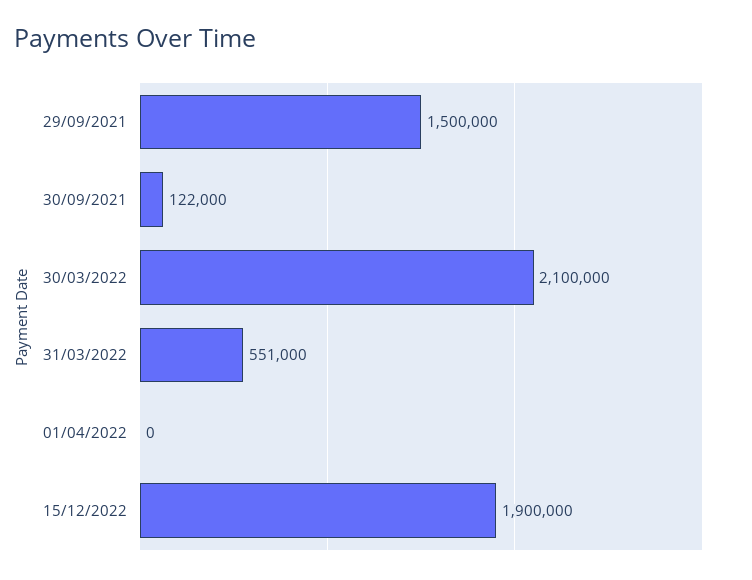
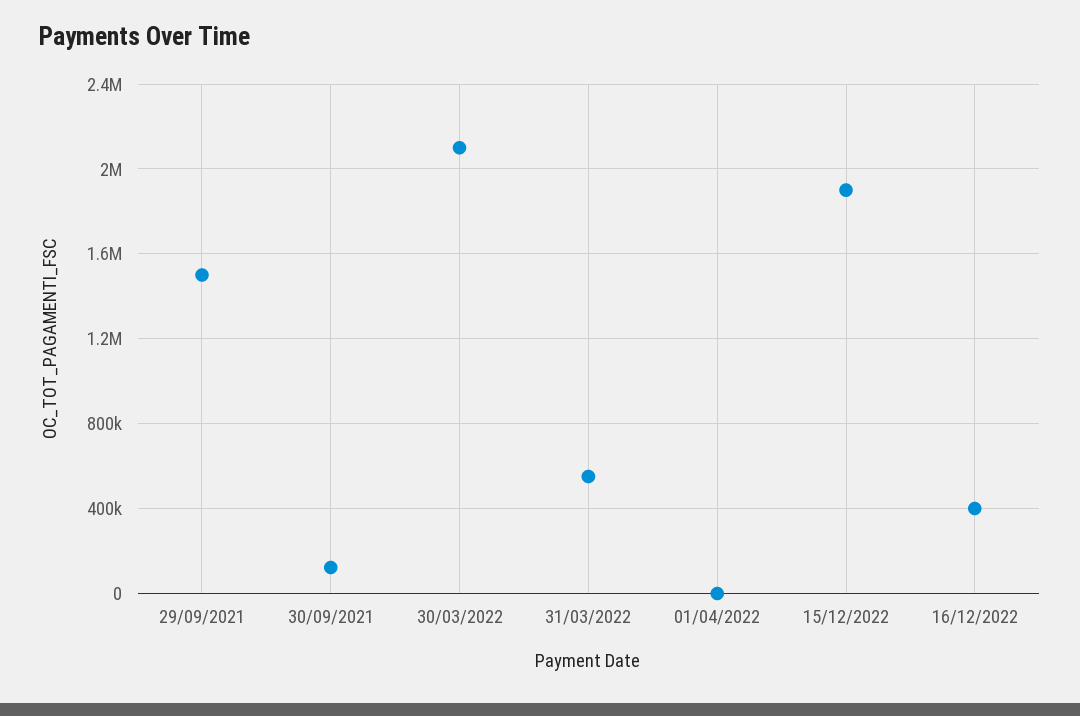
16/12/2022: none -> 400000

